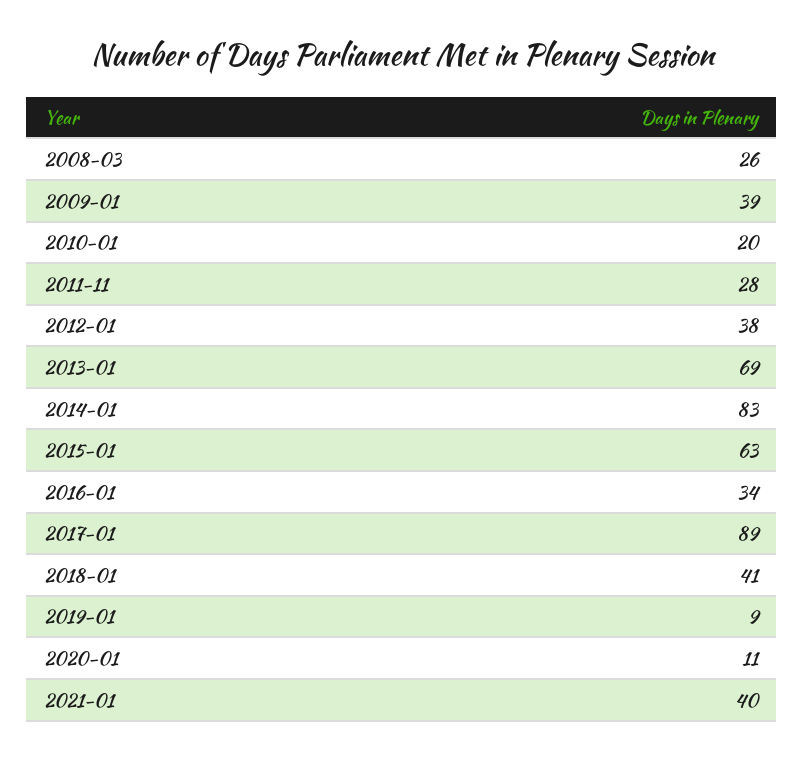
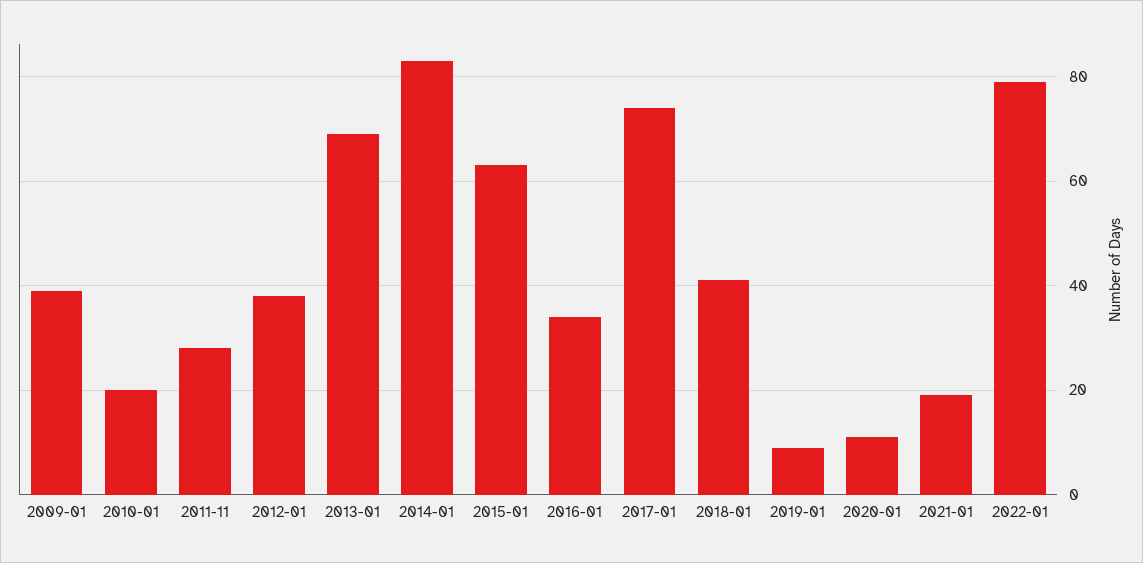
2008-03: 26 -> none
2017-01: 89 -> 75
2021-01: 40 -> 20
2022-01: none -> 80

